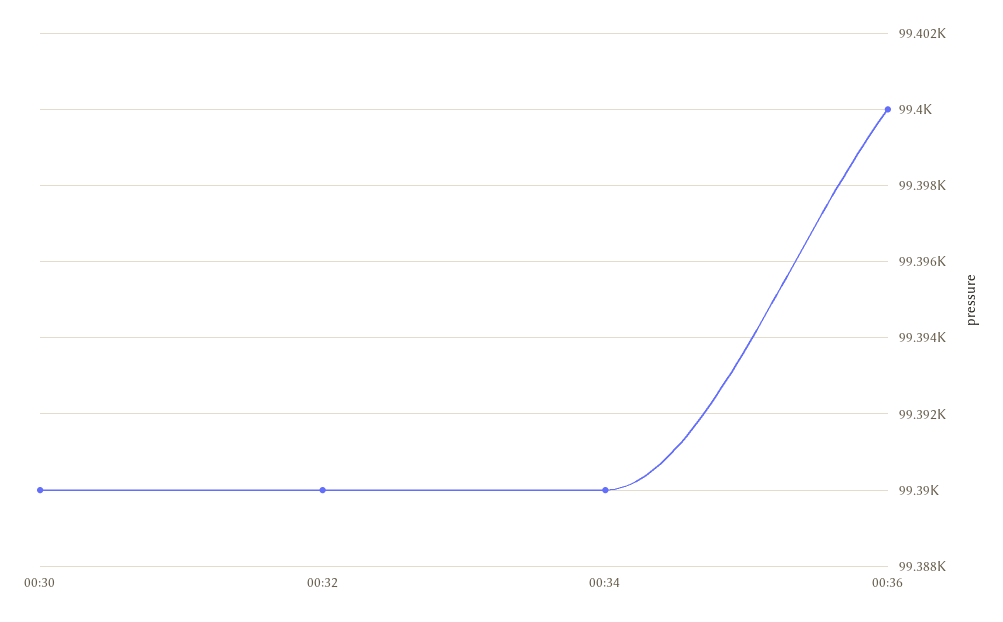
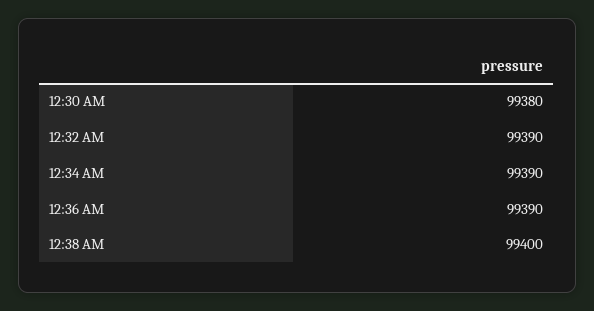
00:30: 99390 -> 99380
00:36: 99400 -> 99390
12:38 AM: none -> 99400

